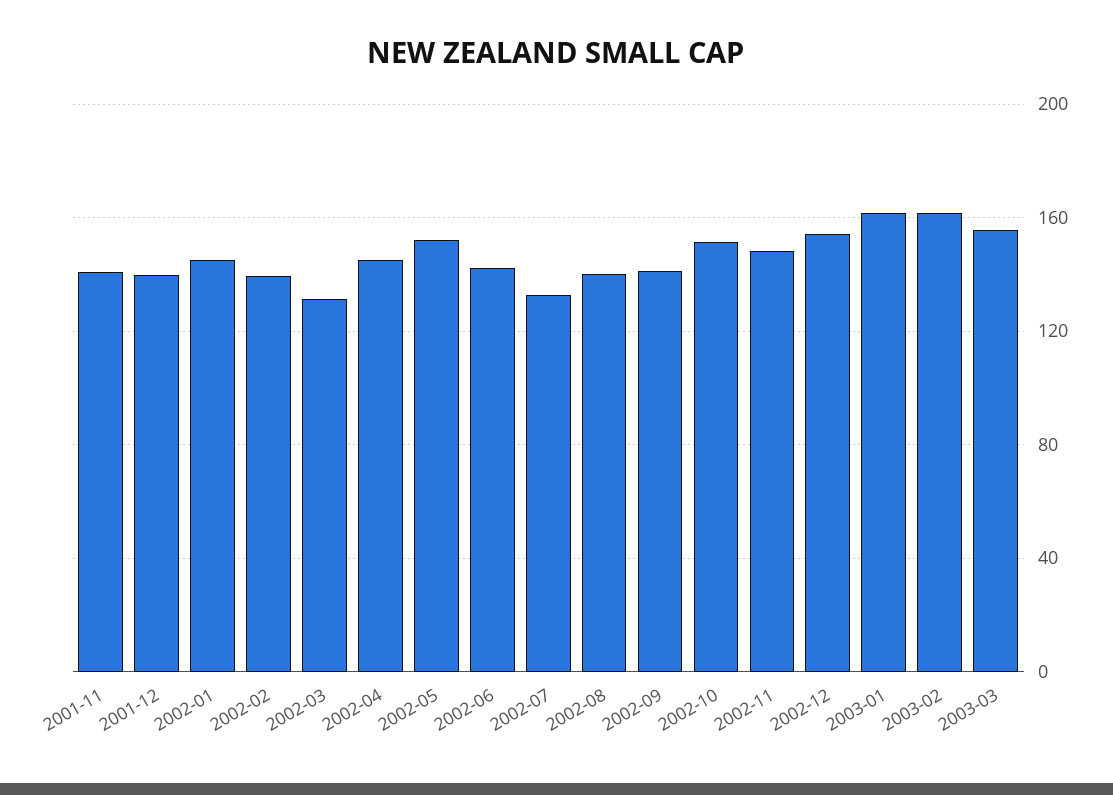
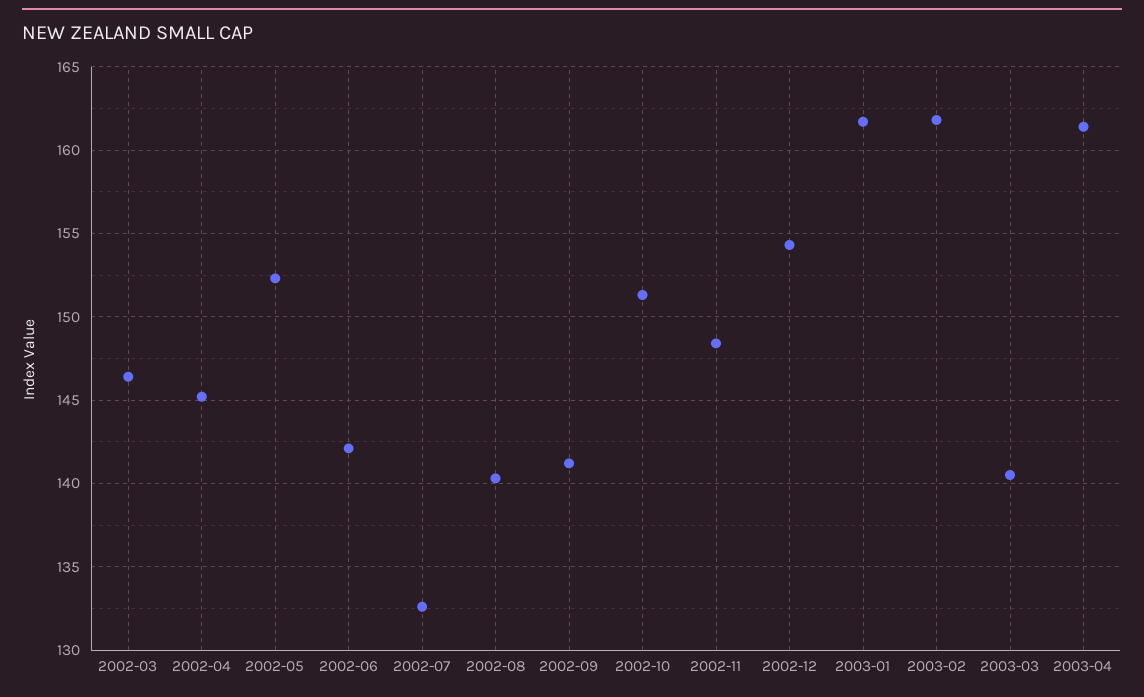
2001-11: 140 -> none
2001-12: 140 -> none
2002-01: 145 -> none
2002-02: 140 -> none
2002-03: 130 -> 146.5
2003-03: 155 -> 140.5
2003-04: none -> 161.5

